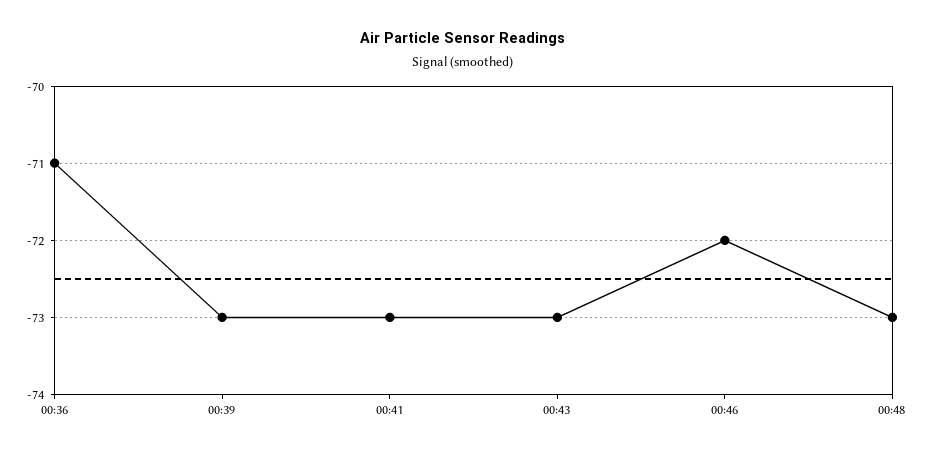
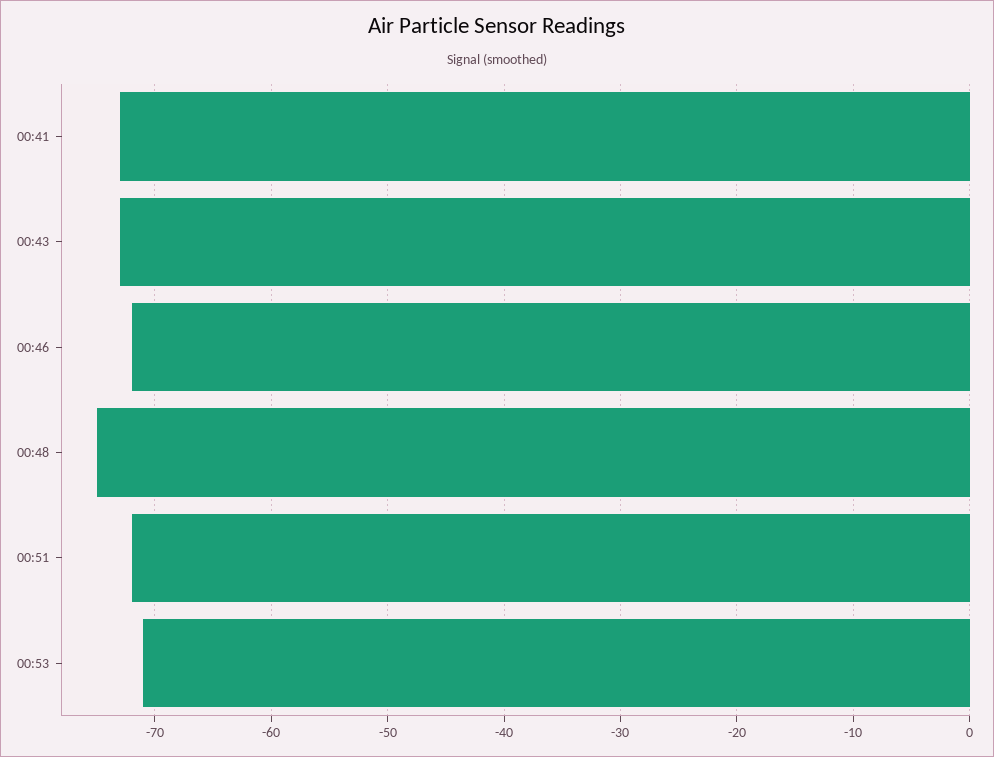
00:36: -71 -> none
00:39: -73 -> none
00:48: -73 -> -75
00:51: none -> -72
00:53: none -> -71

